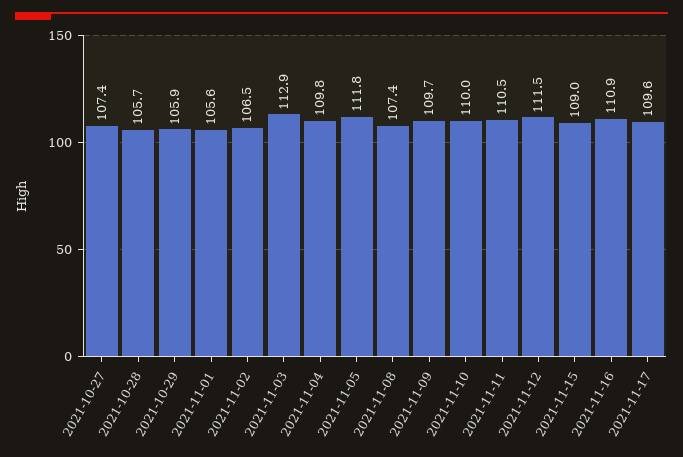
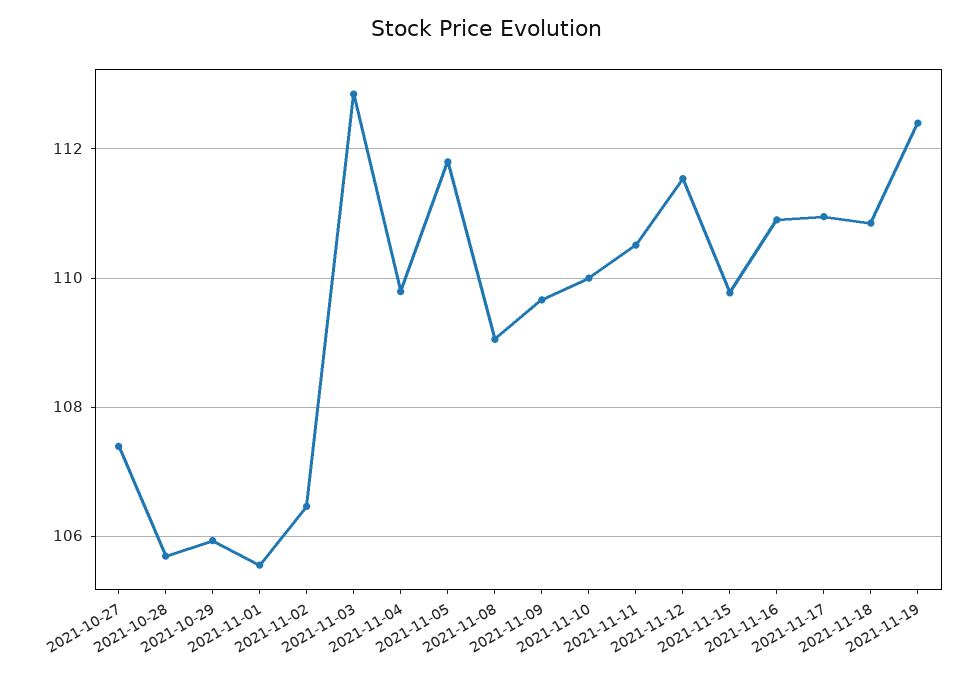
2021-11-08: 107.4 -> 109
2021-11-15: 109 -> 109.8
2021-11-17: 109.6 -> 111
2021-11-18: none -> 110.8
2021-11-19: none -> 112.4

